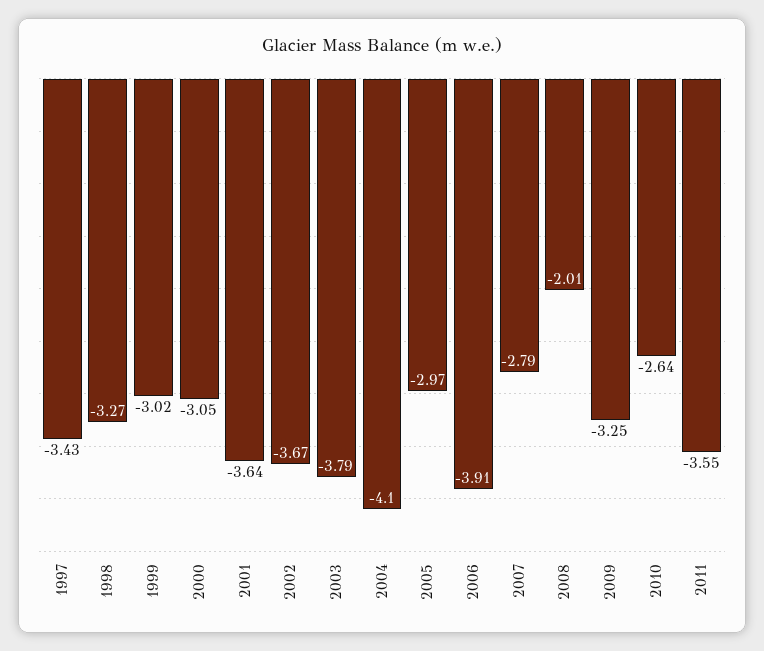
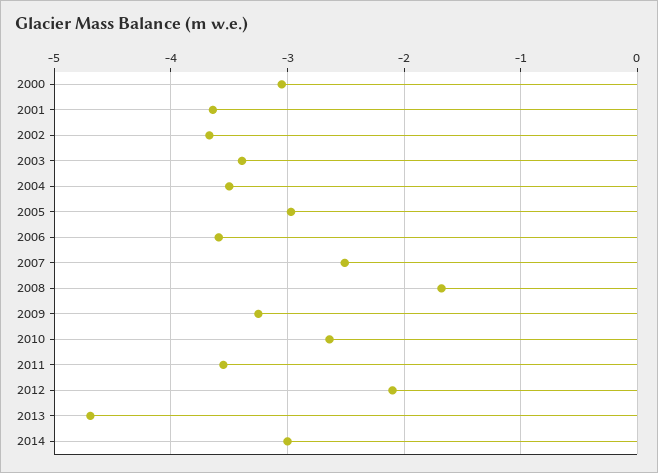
1997: -3.43 -> none
1998: -3.27 -> none
1999: -3.02 -> none
2003: -3.79 -> -3.4
2004: -4.1 -> -3.5
2006: -3.91 -> -3.6
2007: -2.79 -> -2.5
2008: -2.01 -> -1.7
2012: none -> -2.1
2013: none -> -4.7
2014: none -> -3

